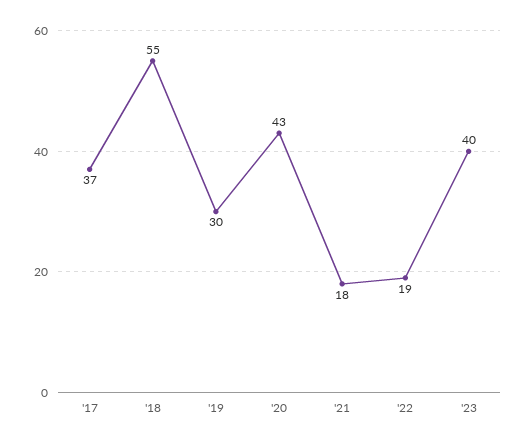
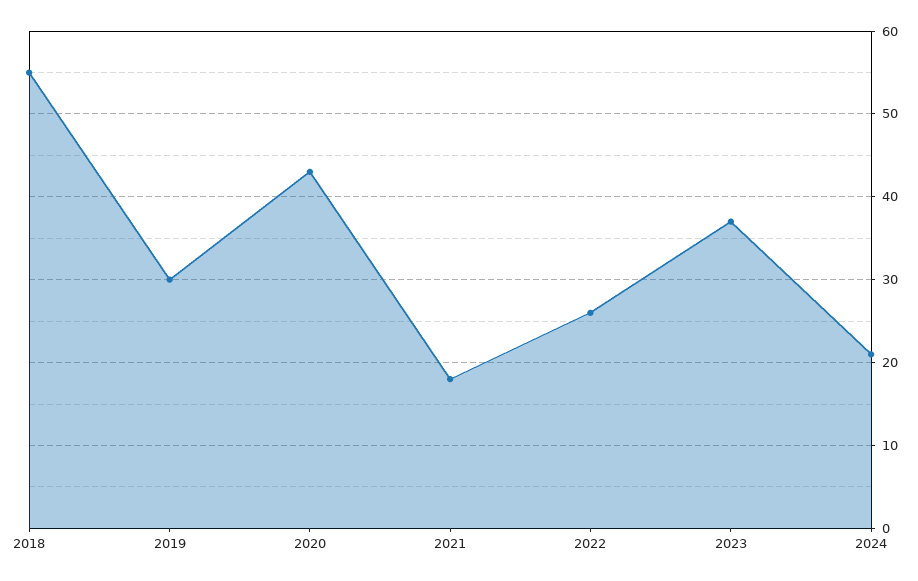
'17: 37 -> none
'22: 19 -> 26
'23: 40 -> 37
2024: none -> 21

